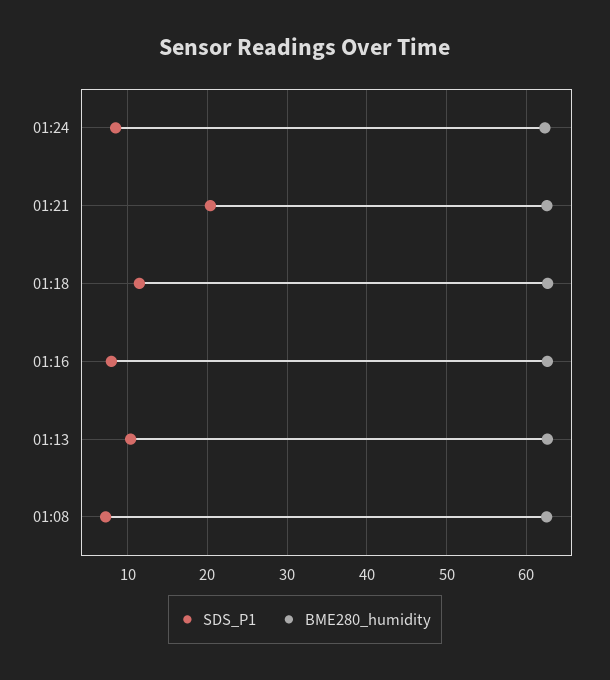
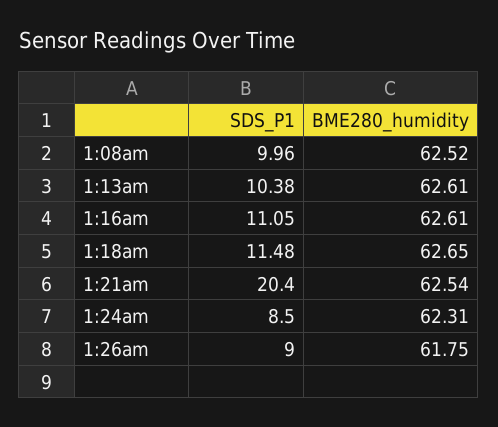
SDS_P1, 01:16: 8 -> 11.05
SDS_P1, 01:08: 7 -> 9.96
SDS_P1, 1:26am: none -> 9
BME280_humidity, 1:26am: none -> 61.75

